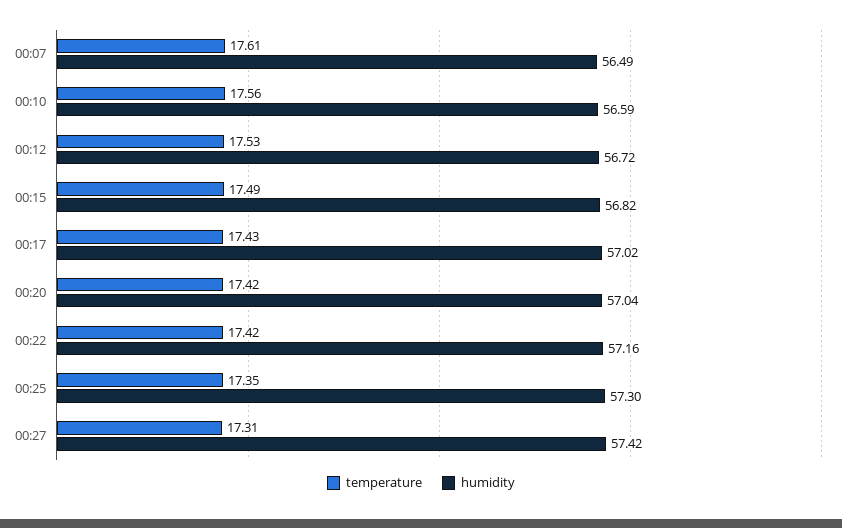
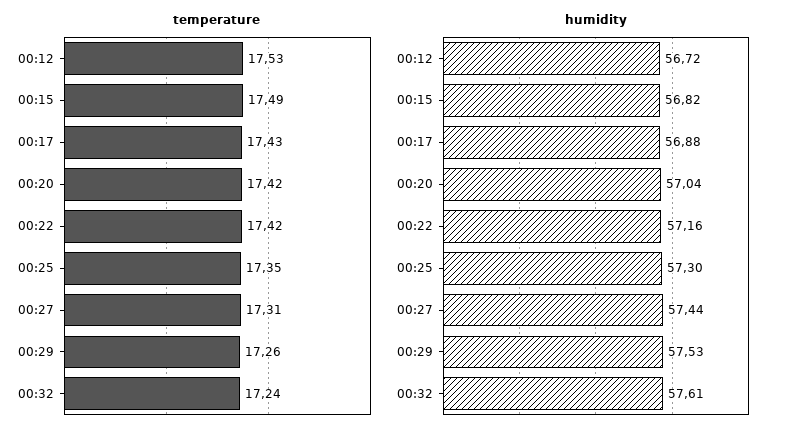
temperature, 00:07: 17.61 -> none
humidity, 00:07: 56.49 -> none
temperature, 00:10: 17.56 -> none
humidity, 00:10: 56.59 -> none
humidity, 00:17: 57.02 -> 56.88
humidity, 00:27: 57.42 -> 57.44
temperature, 00:29: none -> 17.26
temperature, 00:32: none -> 17.24
humidity, 00:29: none -> 57.53
humidity, 00:32: none -> 57.61

